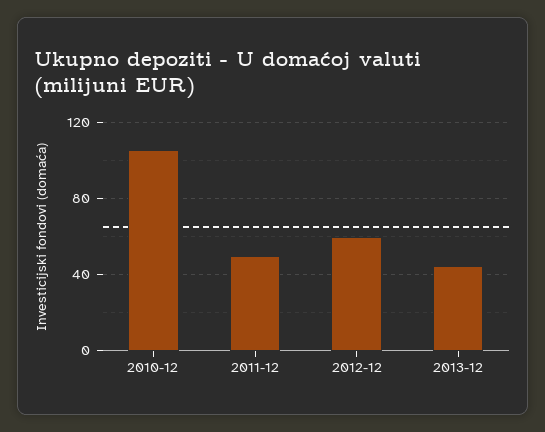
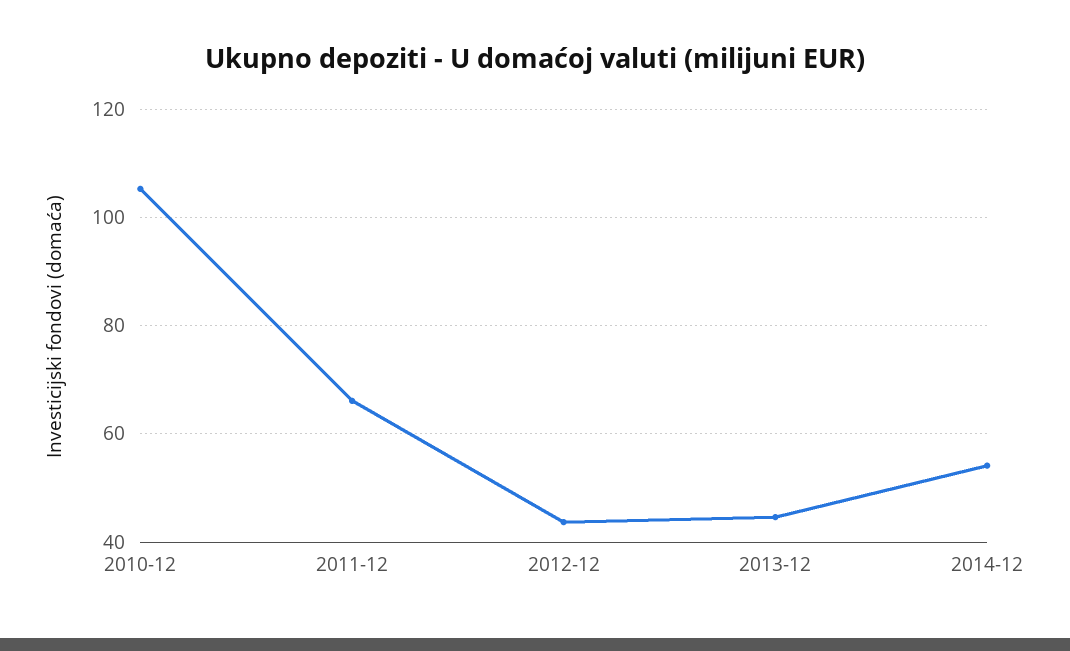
2011-12: 50 -> 66
2012-12: 60 -> 44
2014-12: none -> 54

